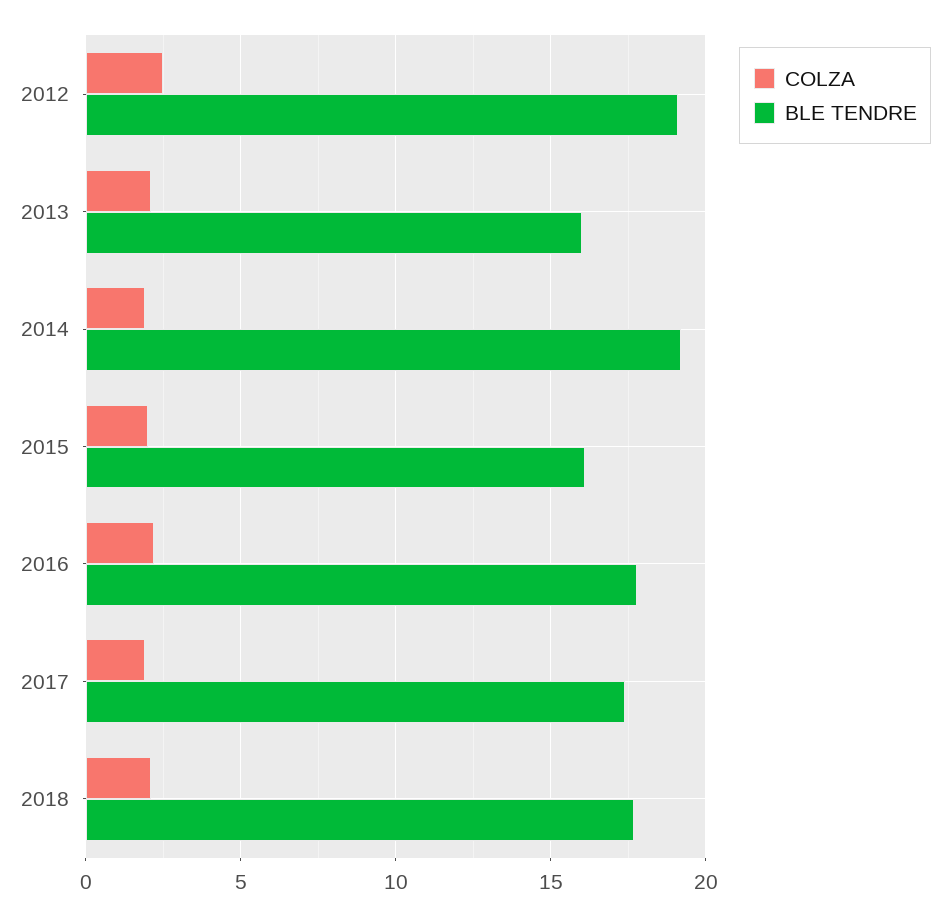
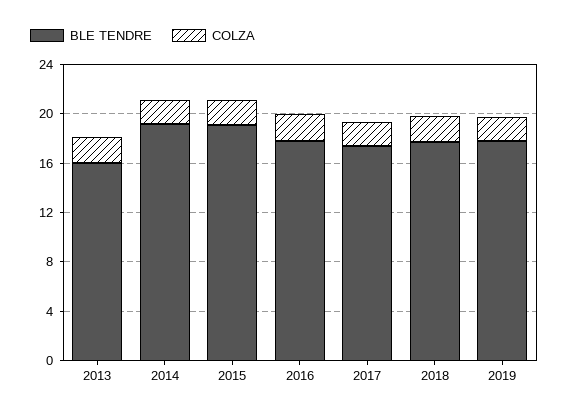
COLZA, 2012: 2.5 -> none
BLE TENDRE, 2012: 19 -> none
BLE TENDRE, 2015: 16 -> 19
BLE TENDRE, 2019: none -> 18
COLZA, 2019: none -> 2

